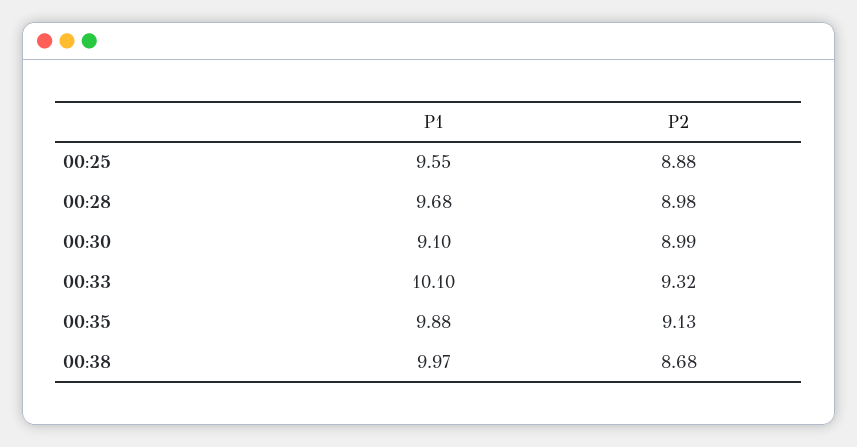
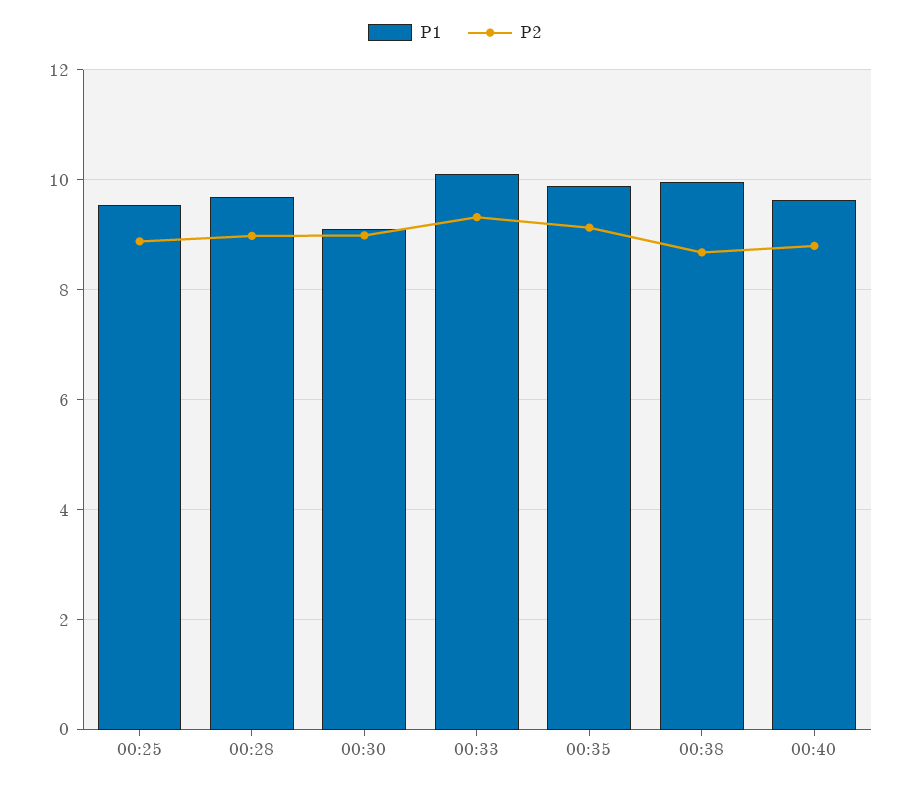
P1, 00:40: none -> 9.6
P2, 00:40: none -> 8.8

